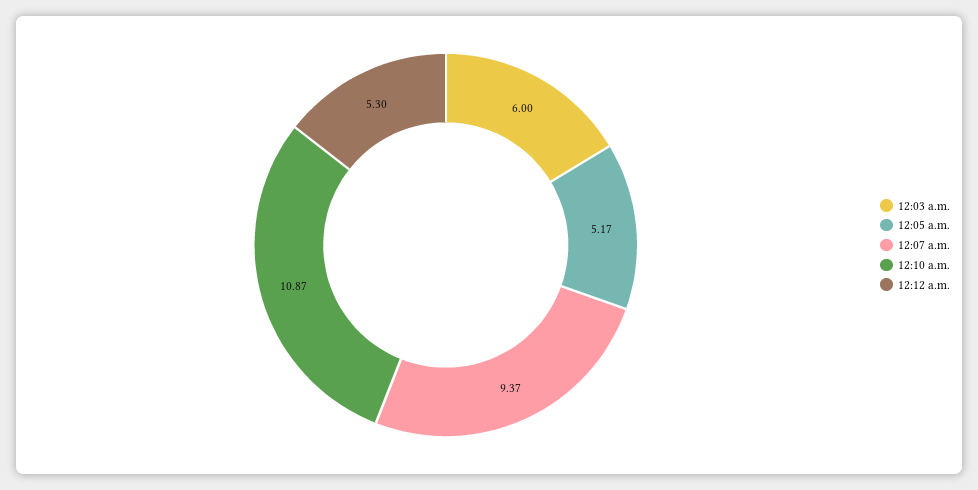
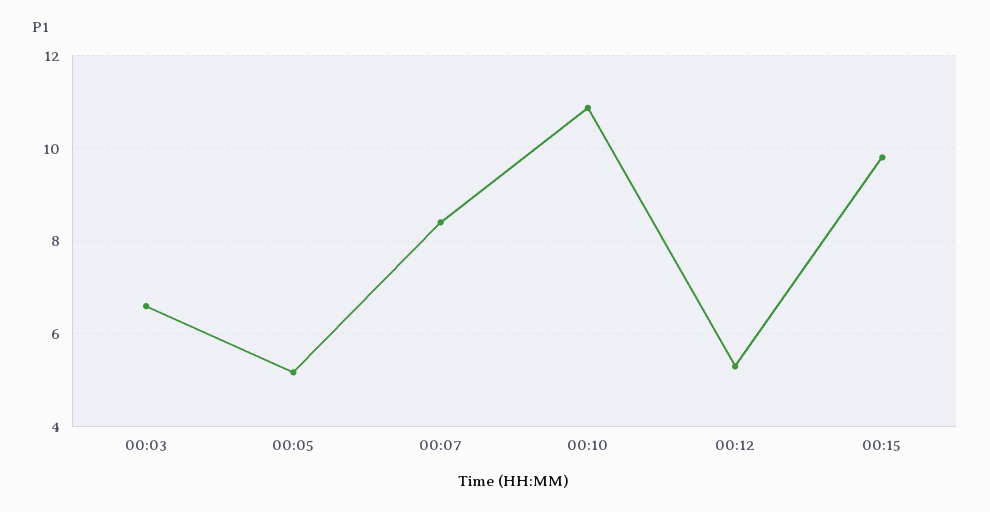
12:03 a.m.: 6 -> 6.6
12:07 a.m.: 9.37 -> 8.4
00:15: none -> 9.8

